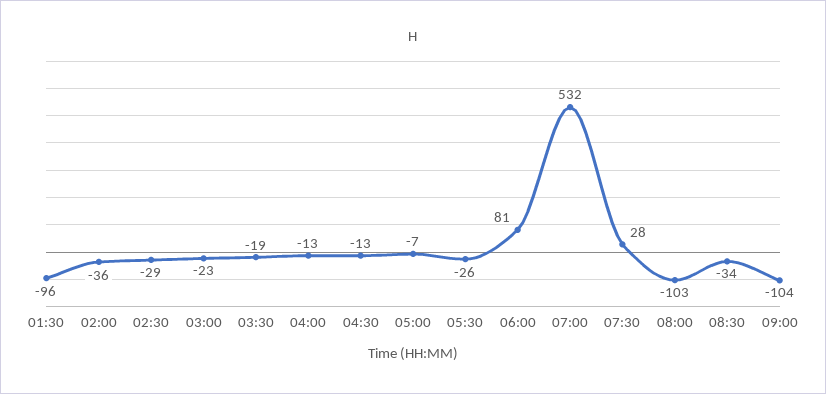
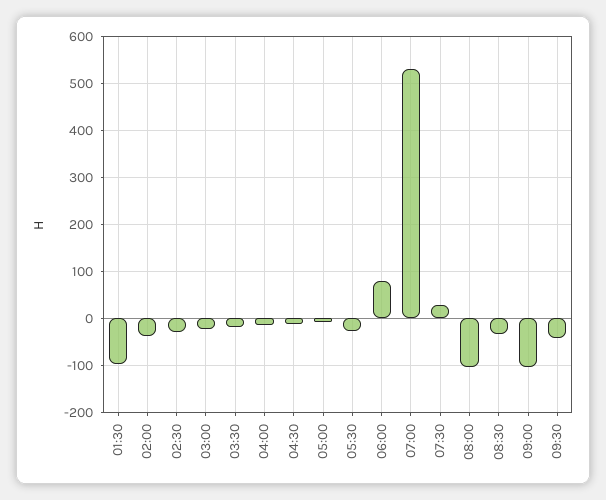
09:30: none -> -40

